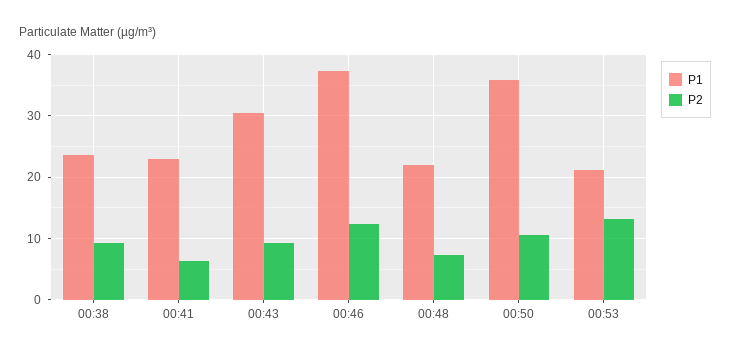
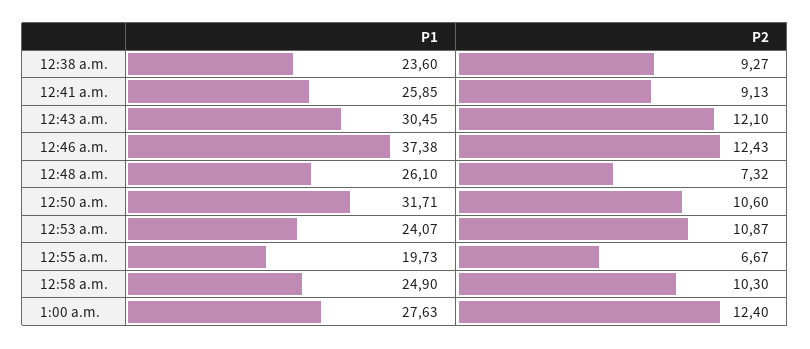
P1, 00:41: 23 -> 25.85
P2, 00:41: 6 -> 9.13
P2, 00:43: 9 -> 12.1
P1, 00:48: 22 -> 26.1
P1, 00:50: 36 -> 31.71
P1, 00:53: 21 -> 24.07
P2, 00:53: 13 -> 10.87
P1, 12:55 a.m.: none -> 19.73
P2, 12:55 a.m.: none -> 6.67
P1, 12:58 a.m.: none -> 24.9
P2, 12:58 a.m.: none -> 10.3
P1, 1:00 a.m.: none -> 27.63
P2, 1:00 a.m.: none -> 12.4

